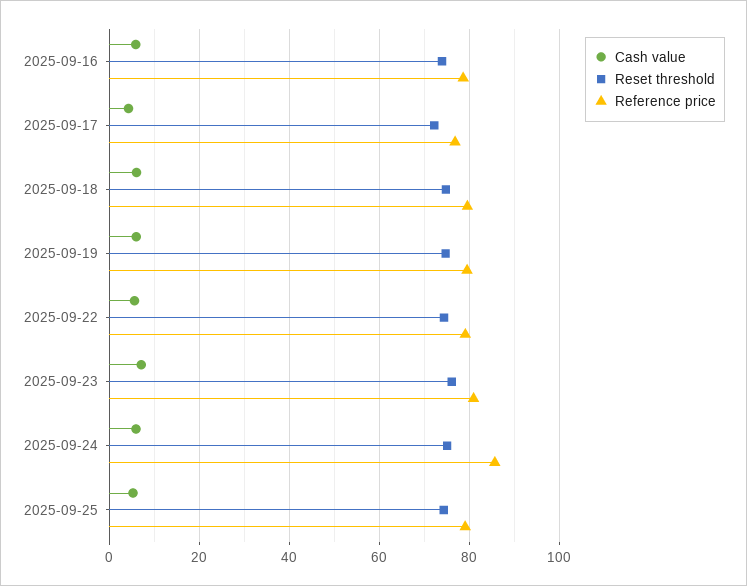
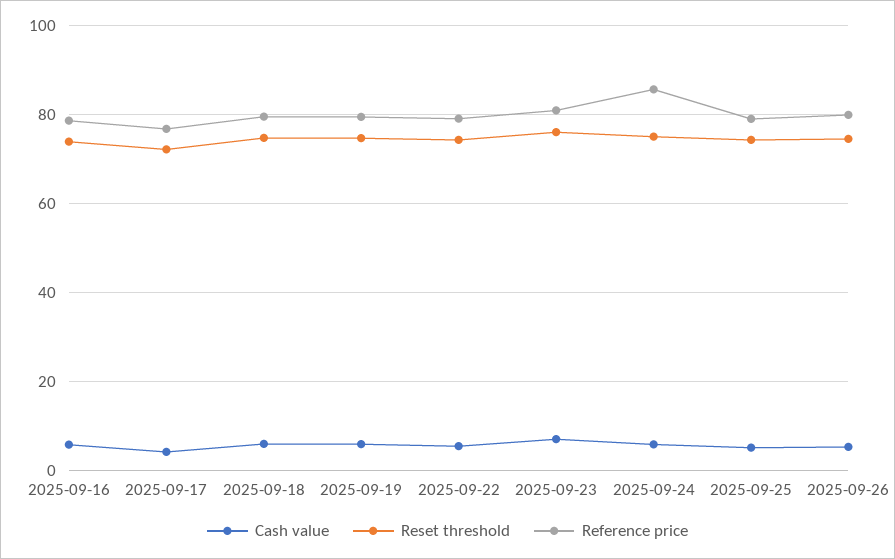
Cash value, 2025-09-26: none -> 6
Reset threshold, 2025-09-26: none -> 74
Reference price, 2025-09-26: none -> 80

